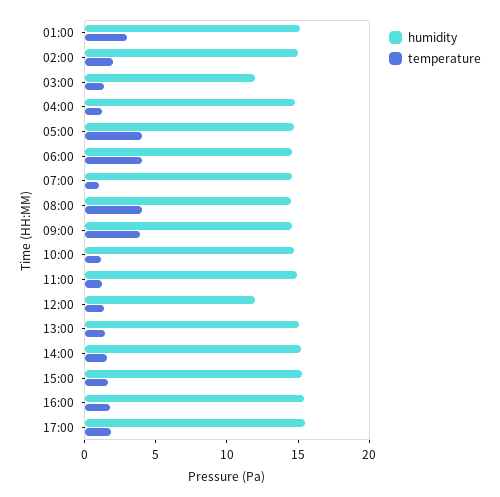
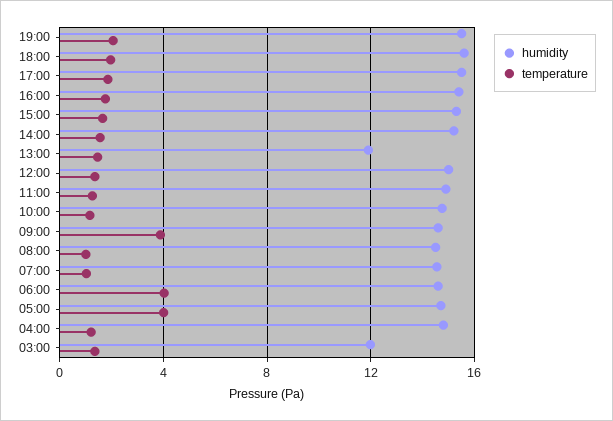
humidity, 01:00: 15 -> none
temperature, 01:00: 3 -> none
humidity, 02:00: 15 -> none
temperature, 02:00: 2 -> none
temperature, 08:00: 4 -> 1
humidity, 12:00: 12 -> 15
humidity, 13:00: 15 -> 12
humidity, 19:00: none -> 15.5
temperature, 19:00: none -> 2
humidity, 18:00: none -> 15.5
temperature, 18:00: none -> 2

